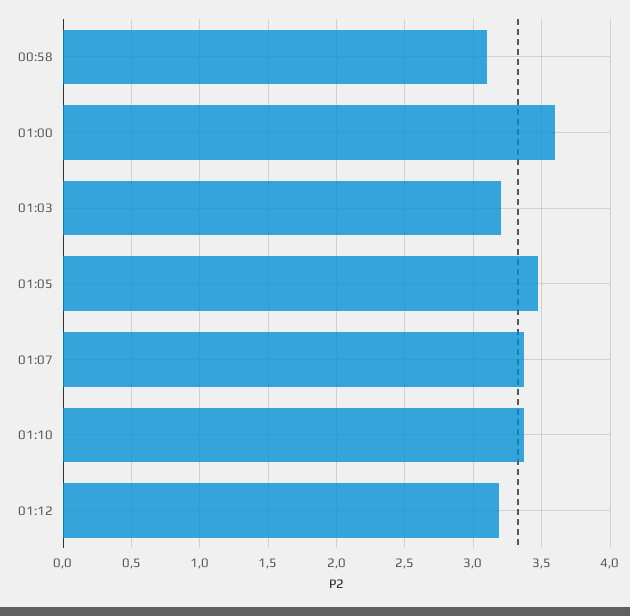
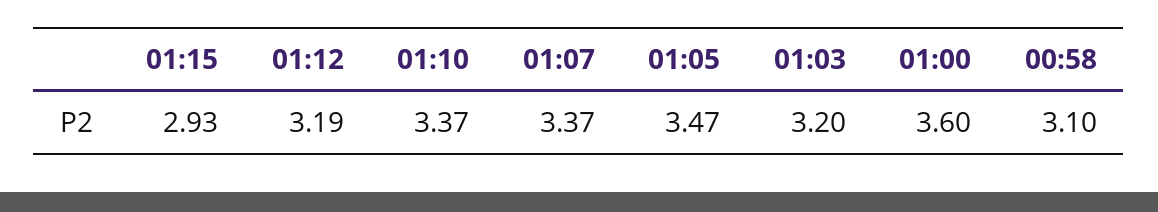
01:15: none -> 2.93

